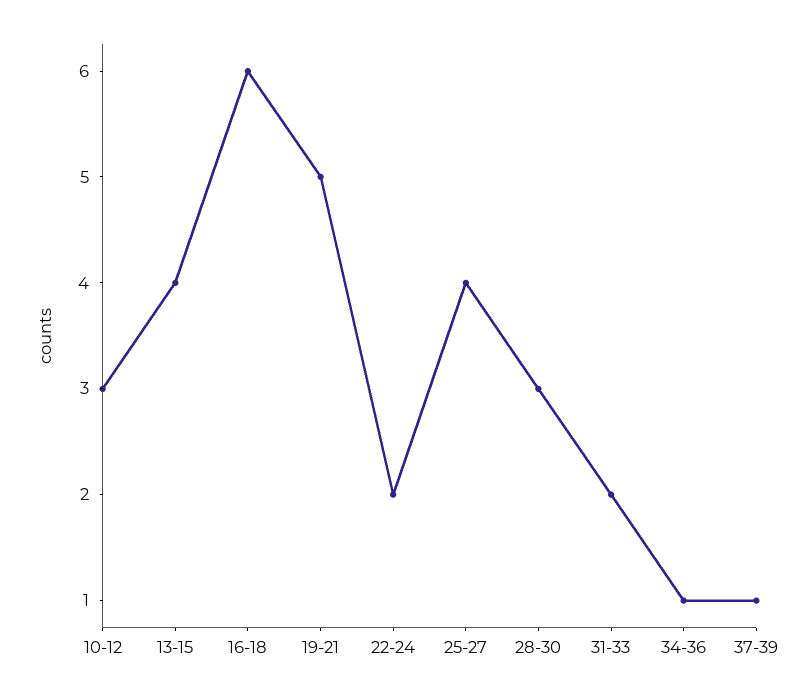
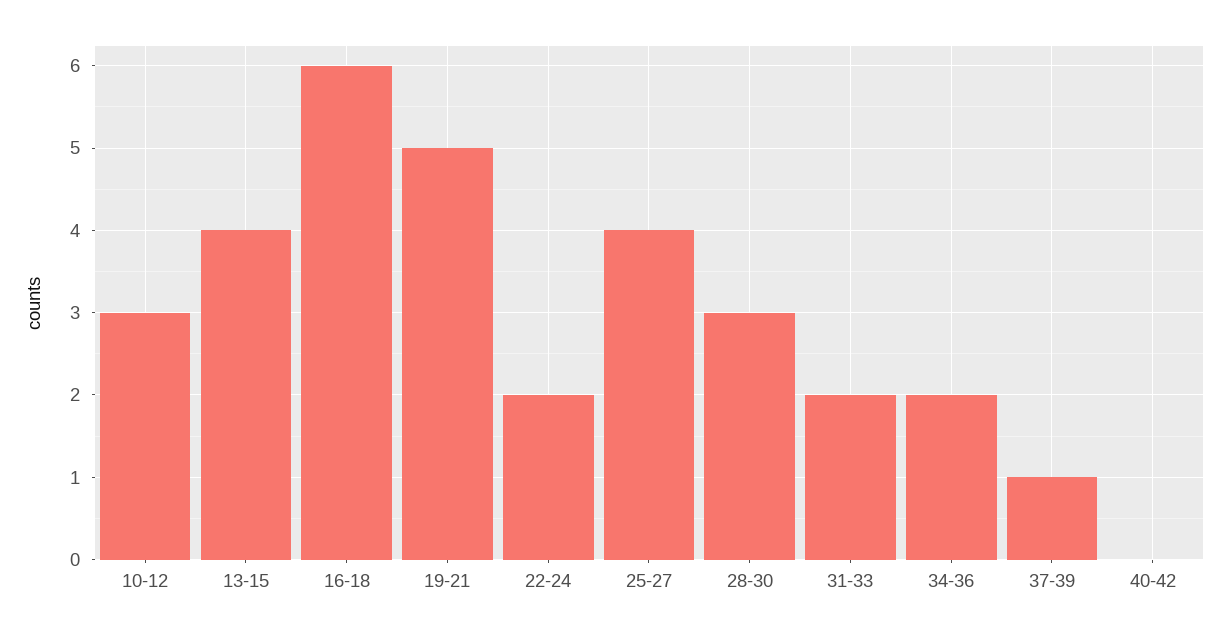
34-36: 1 -> 2
40-42: none -> 0

